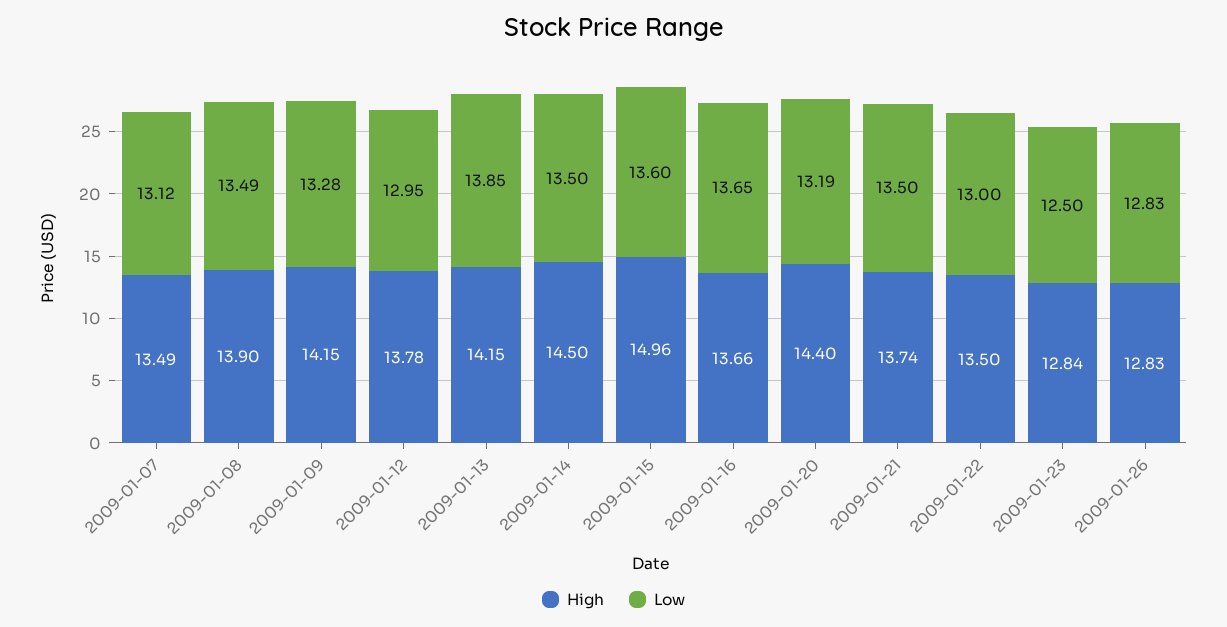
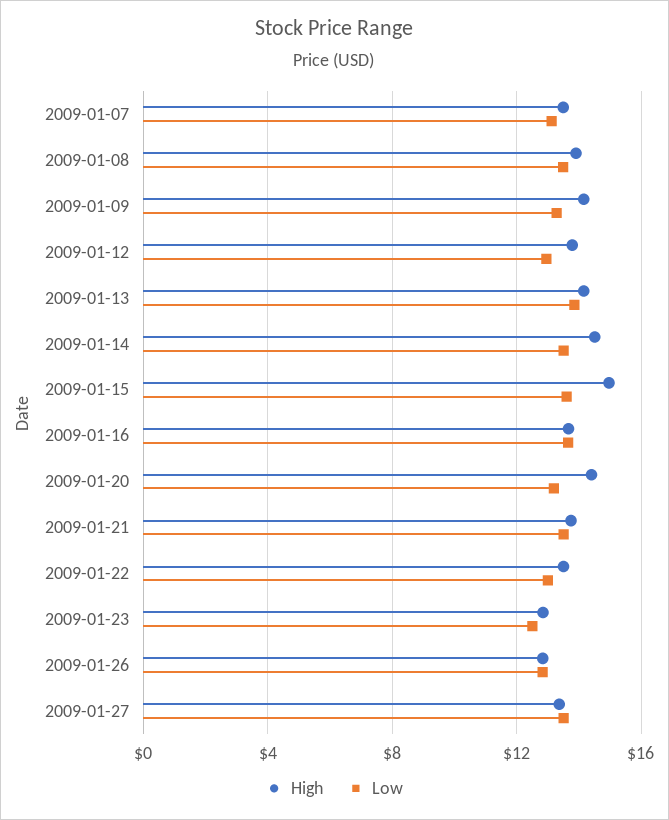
High, 2009-01-27: none -> 13.5
Low, 2009-01-27: none -> 13.5

